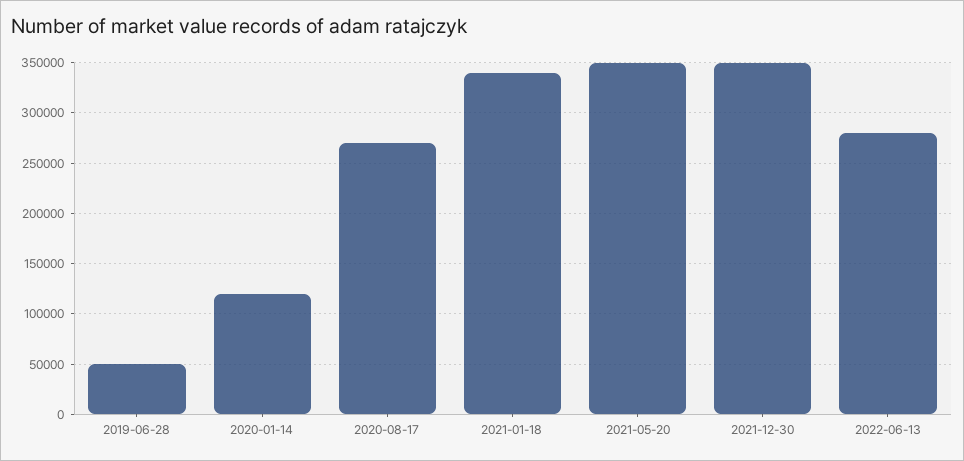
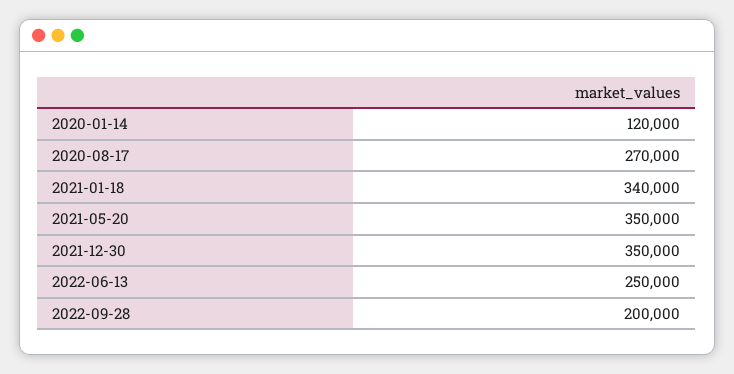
2019-06-28: 50000 -> none
2022-06-13: 280000 -> 250000
2022-09-28: none -> 200000

